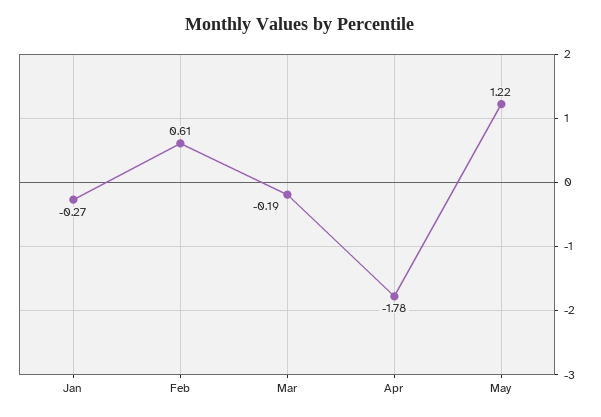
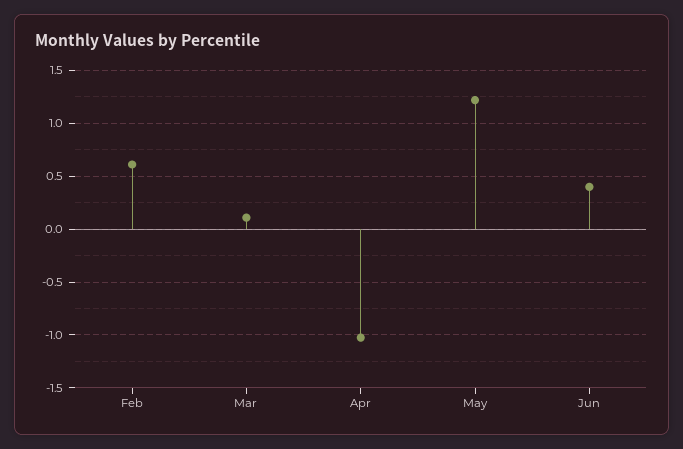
Jan: -0.27 -> none
Mar: -0.19 -> 0.1
Apr: -1.78 -> -1
Jun: none -> 0.4

